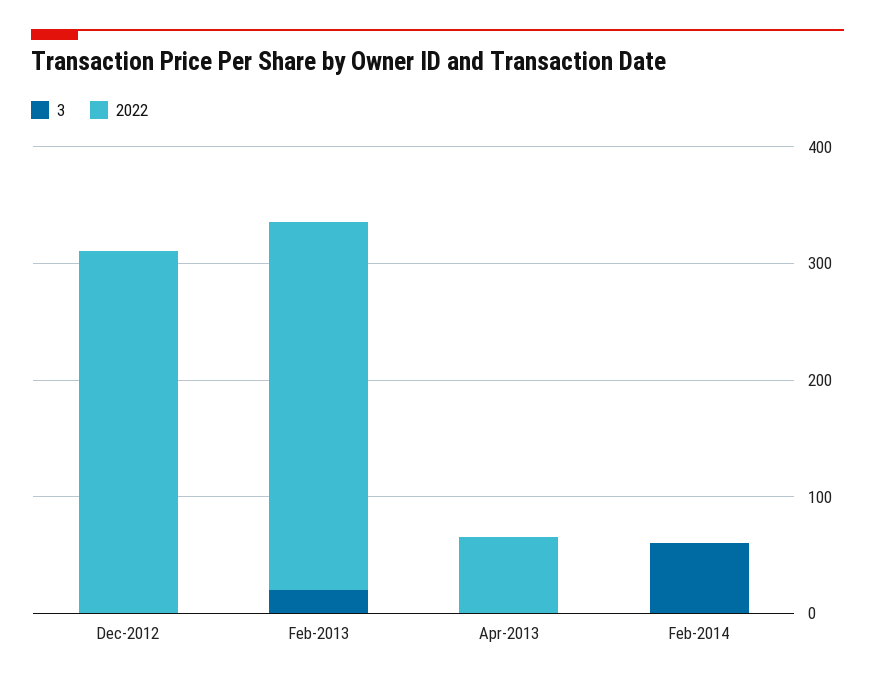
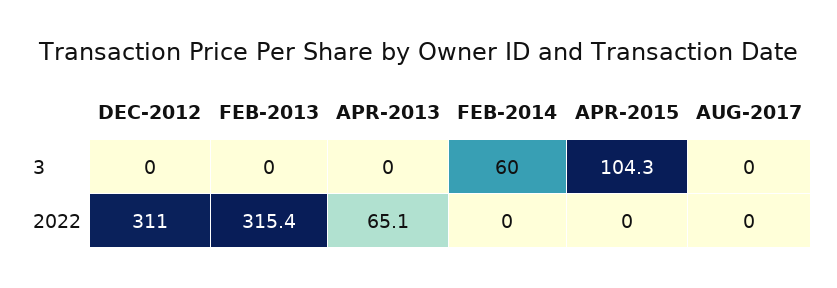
3, Feb-2013: 20 -> 0
3, APR-2015: none -> 104.3
3, AUG-2017: none -> 0
2022, APR-2015: none -> 0
2022, AUG-2017: none -> 0

